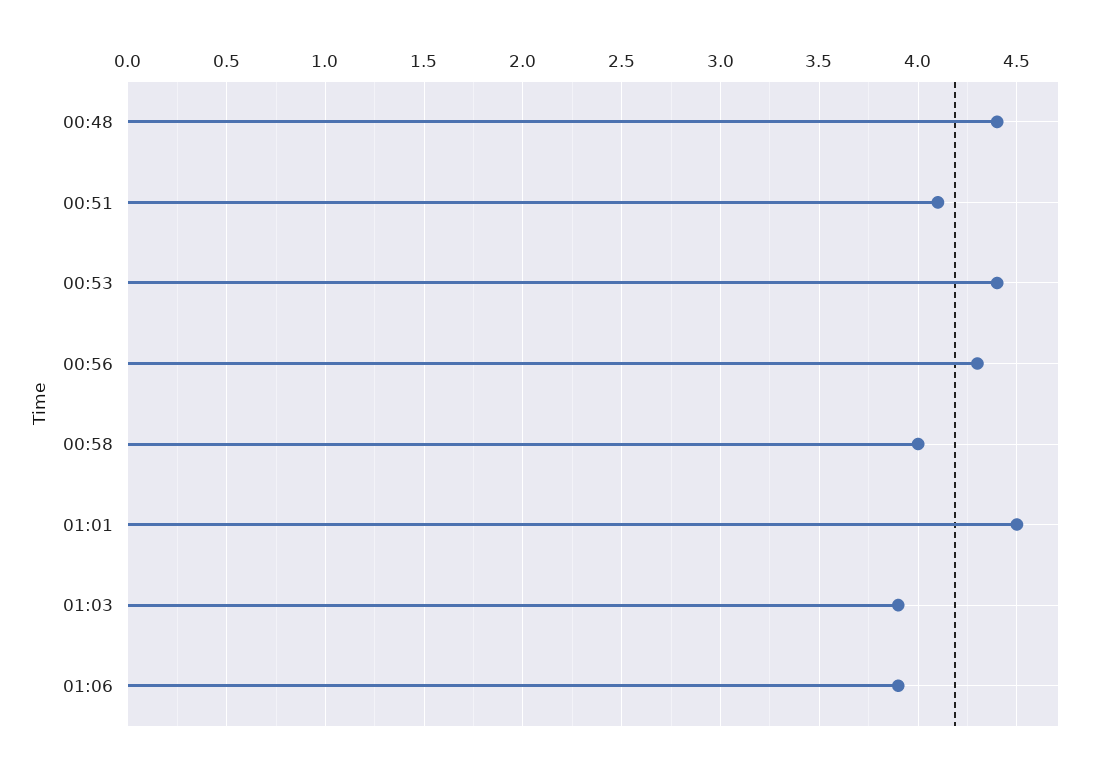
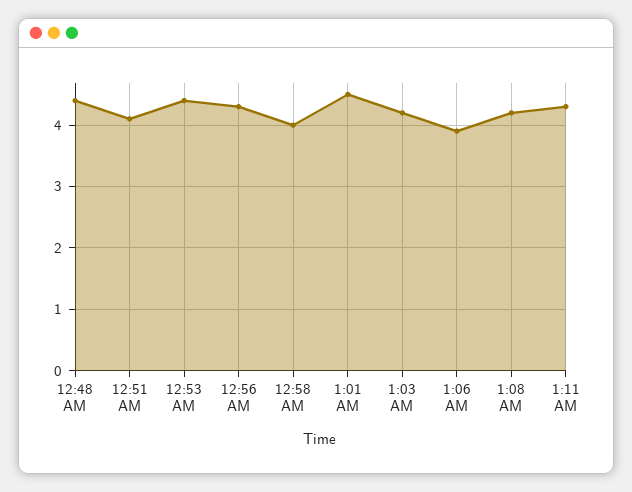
01:03: 3.9 -> 4.2
1:08 AM: none -> 4.2
1:11 AM: none -> 4.3

